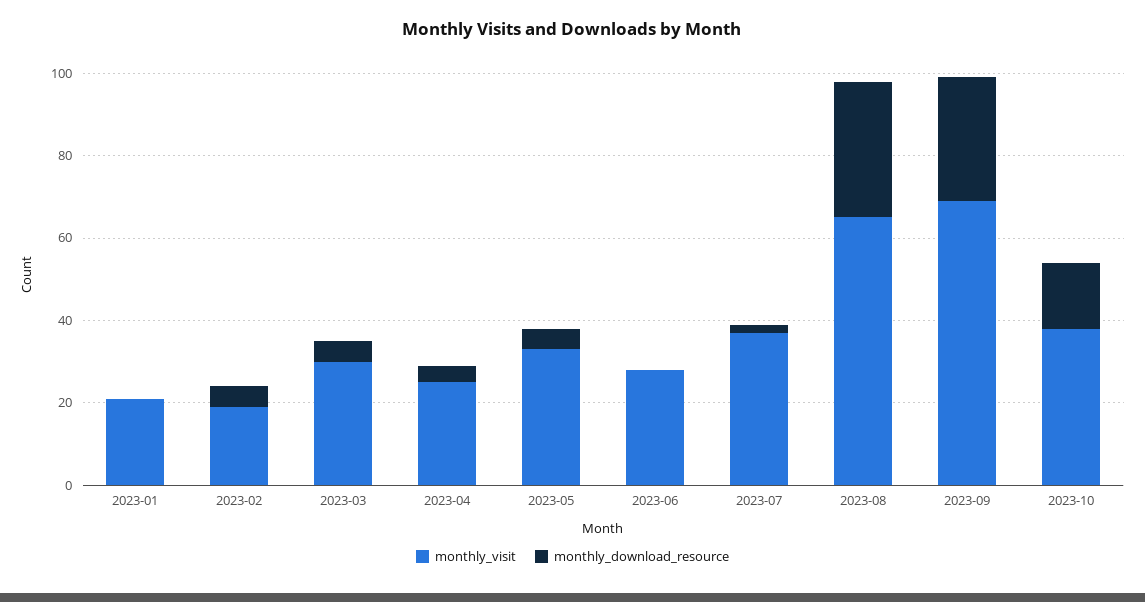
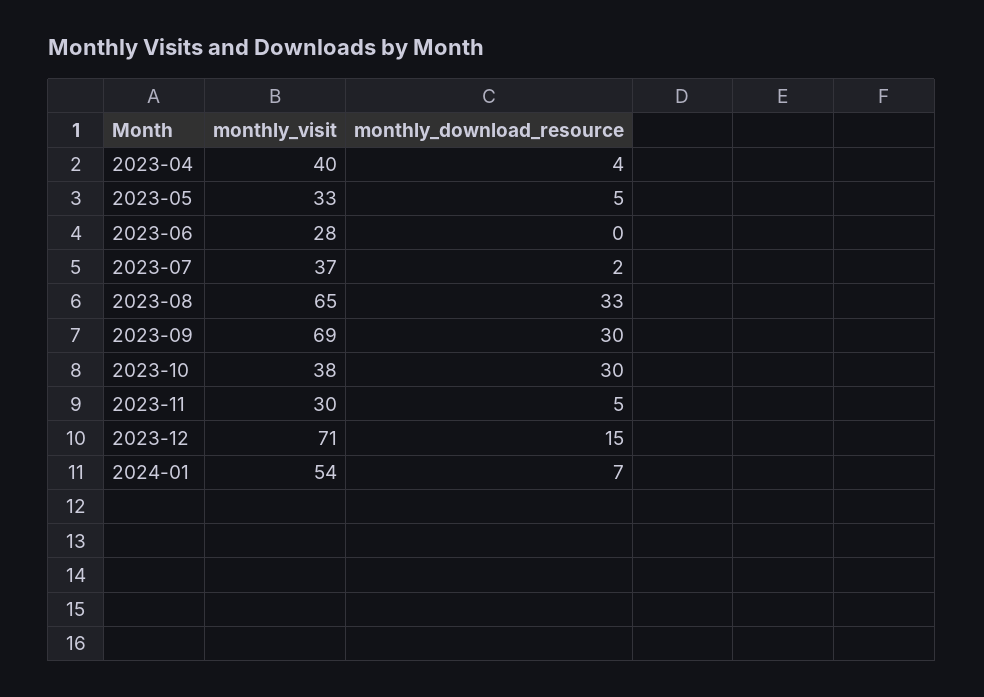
monthly_visit, 2023-01: 20 -> none
monthly_download_resource, 2023-01: 0 -> none
monthly_visit, 2023-02: 20 -> none
monthly_download_resource, 2023-02: 5 -> none
monthly_visit, 2023-03: 30 -> none
monthly_download_resource, 2023-03: 5 -> none
monthly_visit, 2023-04: 25 -> 40
monthly_download_resource, 2023-10: 15 -> 30
monthly_visit, 2023-11: none -> 30
monthly_download_resource, 2023-11: none -> 5
monthly_visit, 2023-12: none -> 71
monthly_download_resource, 2023-12: none -> 15
monthly_visit, 2024-01: none -> 54
monthly_download_resource, 2024-01: none -> 7

